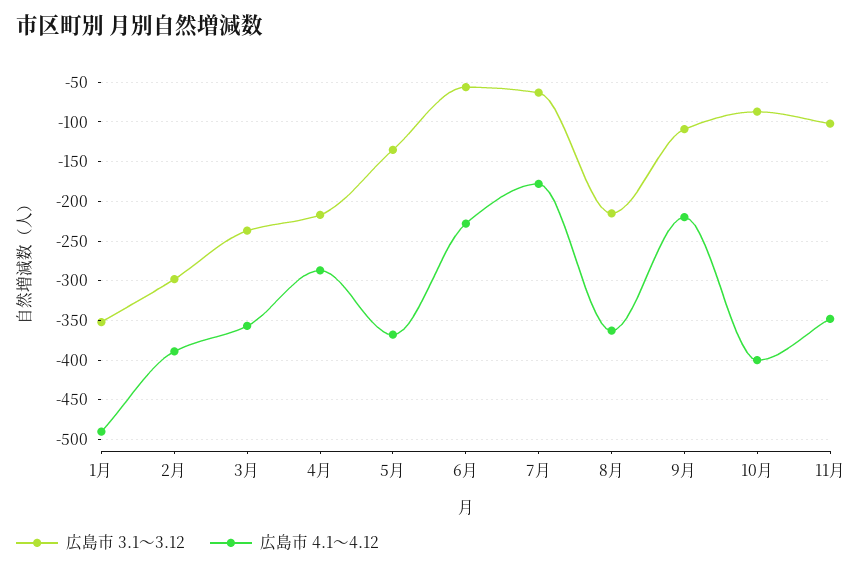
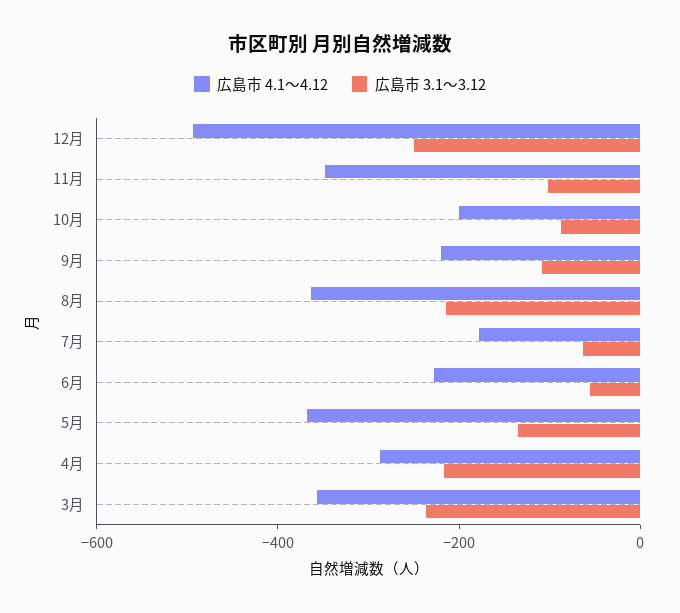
広島市 3.1～3.12, 1月: -350 -> none
広島市 4.1～4.12, 1月: -490 -> none
広島市 3.1～3.12, 2月: -300 -> none
広島市 4.1～4.12, 2月: -390 -> none
広島市 4.1～4.12, 10月: -400 -> -200
広島市 4.1～4.12, 12月: none -> -500
広島市 3.1～3.12, 12月: none -> -250

